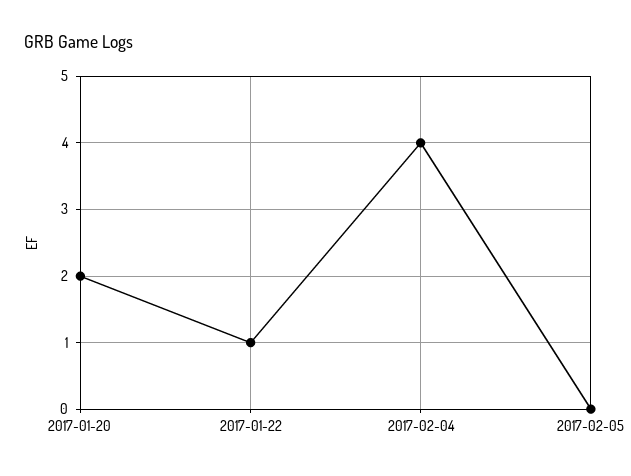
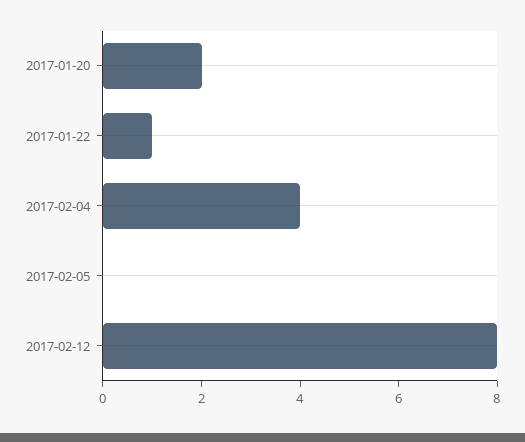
2017-02-12: none -> 8

